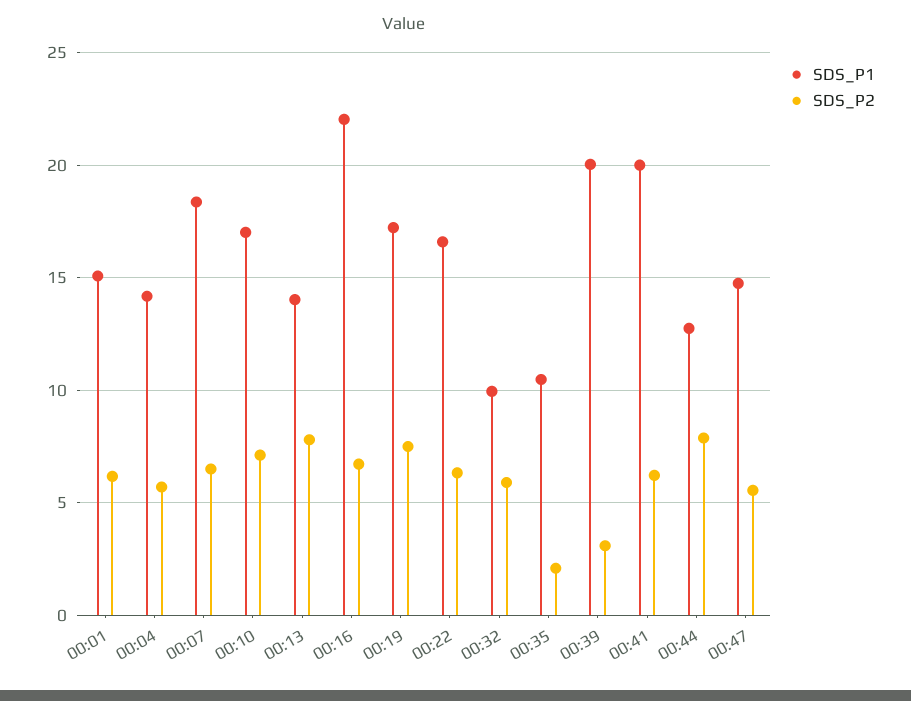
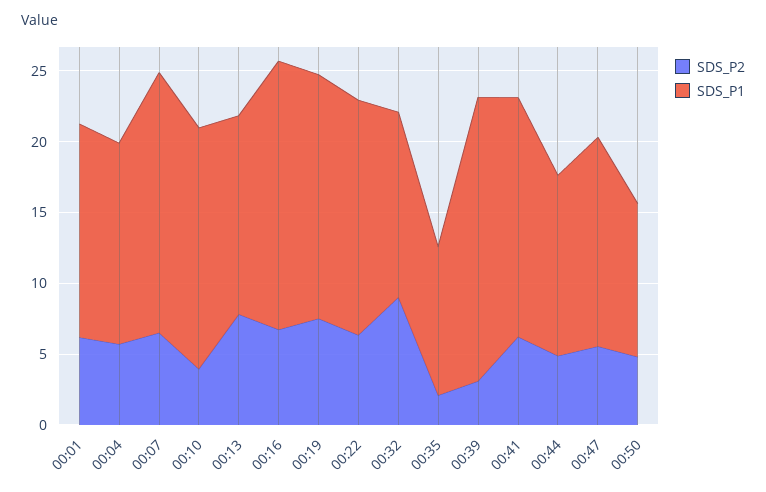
SDS_P2, 00:10: 7 -> 4
SDS_P1, 00:16: 22 -> 19
SDS_P1, 00:32: 10 -> 13
SDS_P2, 00:32: 6 -> 9
SDS_P1, 00:41: 20 -> 17
SDS_P2, 00:44: 8 -> 5
SDS_P2, 00:50: none -> 5
SDS_P1, 00:50: none -> 11

